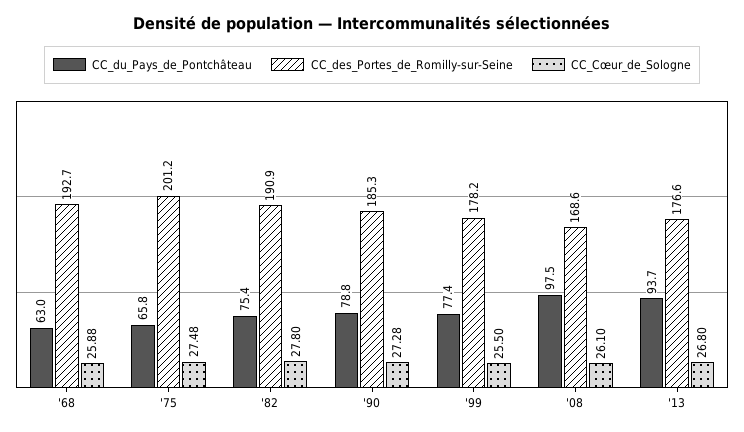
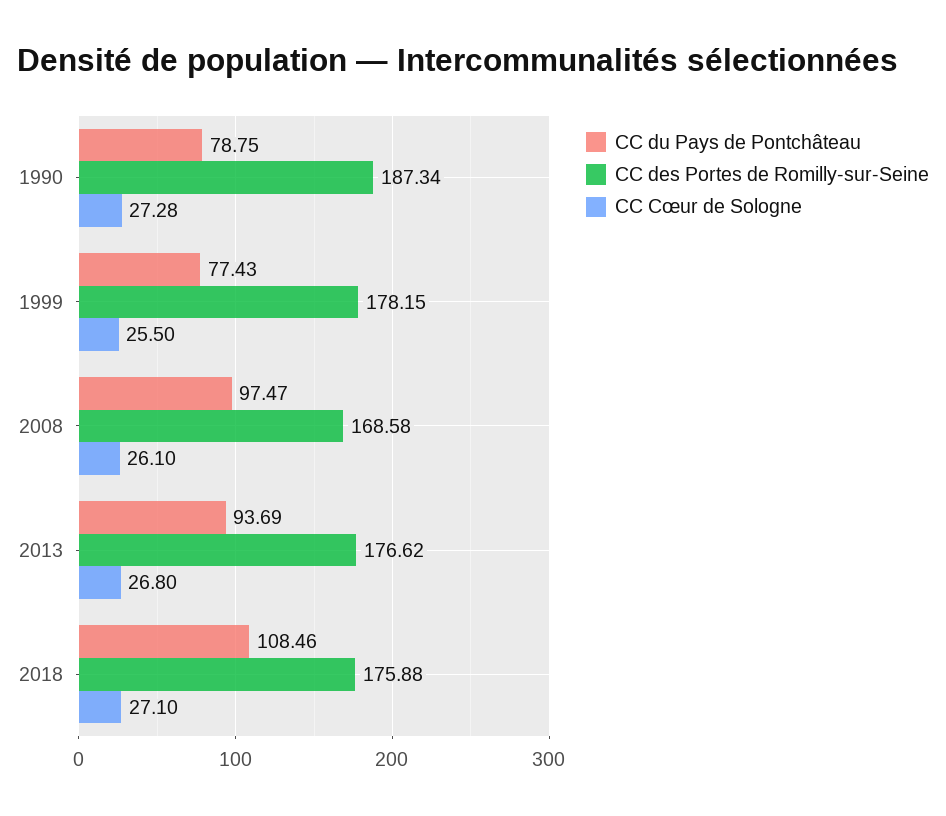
CC_du_Pays_de_Pontchâteau, '68: 63 -> none
CC_des_Portes_de_Romilly-sur-Seine, '68: 192.7 -> none
CC_Cœur_de_Sologne, '68: 25.88 -> none
CC_du_Pays_de_Pontchâteau, '75: 65.8 -> none
CC_des_Portes_de_Romilly-sur-Seine, '75: 201.2 -> none
CC_Cœur_de_Sologne, '75: 27.48 -> none
CC_du_Pays_de_Pontchâteau, '82: 75.4 -> none
CC_des_Portes_de_Romilly-sur-Seine, '82: 190.9 -> none
CC_Cœur_de_Sologne, '82: 27.8 -> none
CC_des_Portes_de_Romilly-sur-Seine, '90: 185.3 -> 187.34
CC_du_Pays_de_Pontchâteau, 2018: none -> 108.46
CC_des_Portes_de_Romilly-sur-Seine, 2018: none -> 175.88
CC_Cœur_de_Sologne, 2018: none -> 27.1

